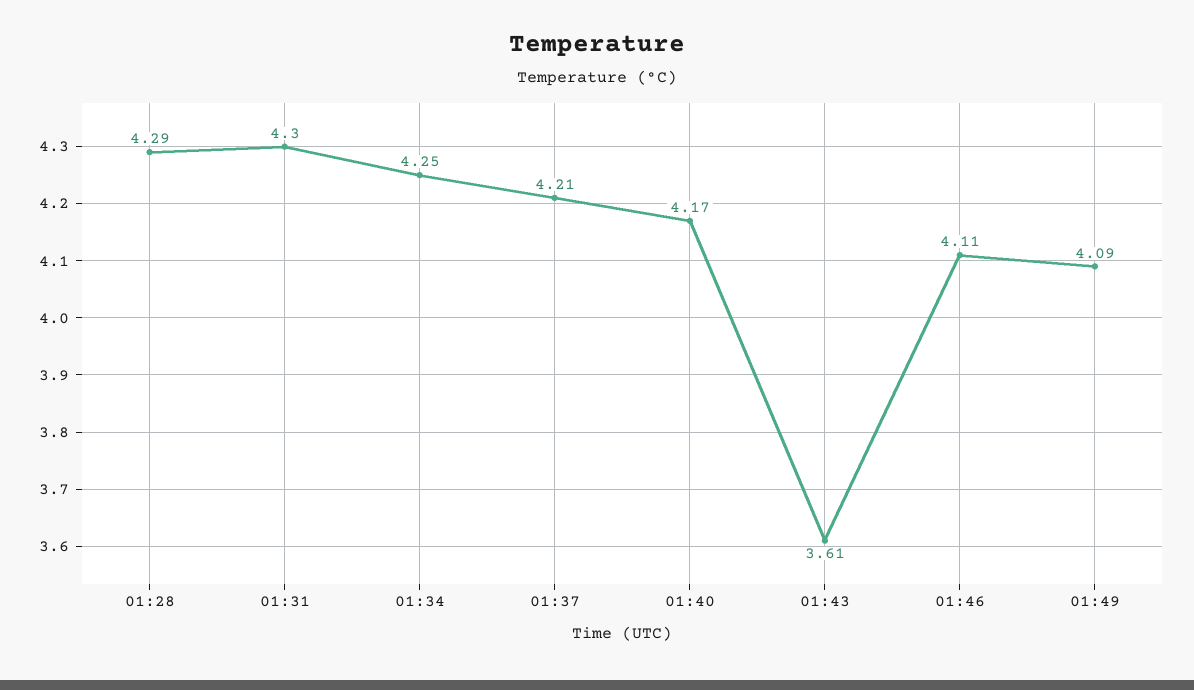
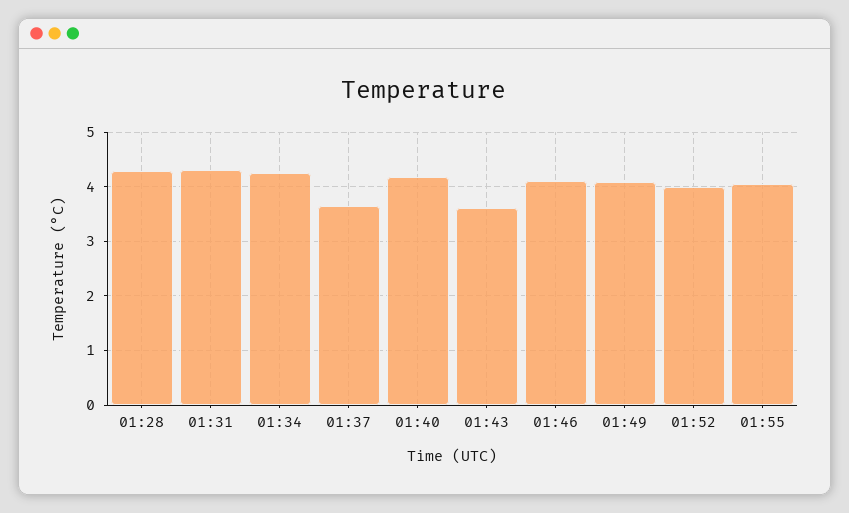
01:37: 4.21 -> 3.6
01:52: none -> 4
01:55: none -> 4

